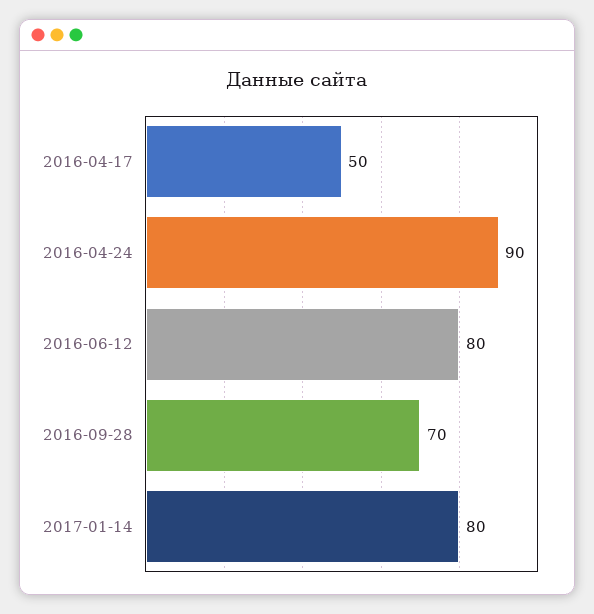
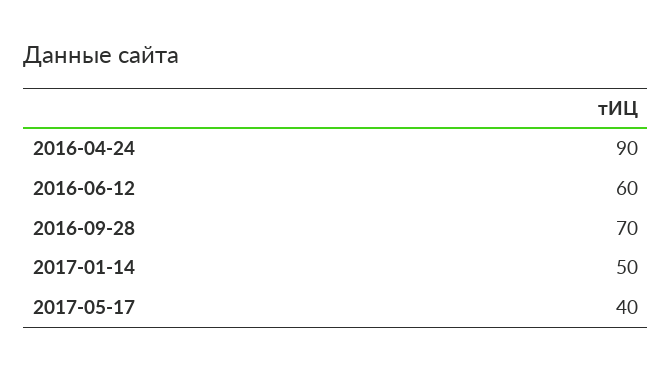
2016-04-17: 50 -> none
2016-06-12: 80 -> 60
2017-01-14: 80 -> 50
2017-05-17: none -> 40

